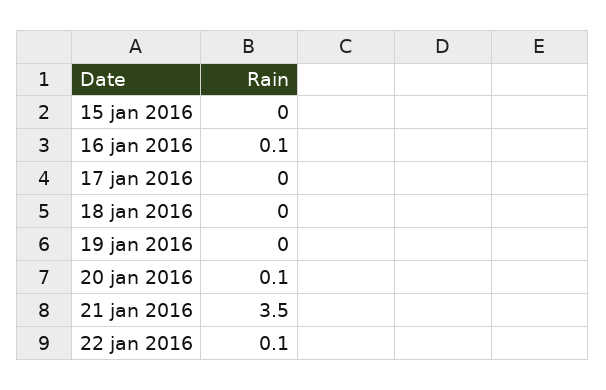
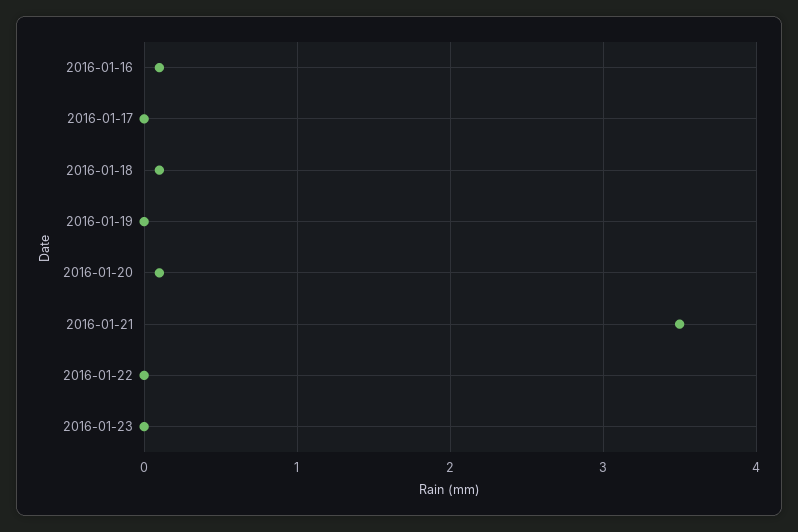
15 jan 2016: 0 -> none
18 jan 2016: 0 -> 0.1
22 jan 2016: 0.1 -> 0
2016-01-23: none -> 0

